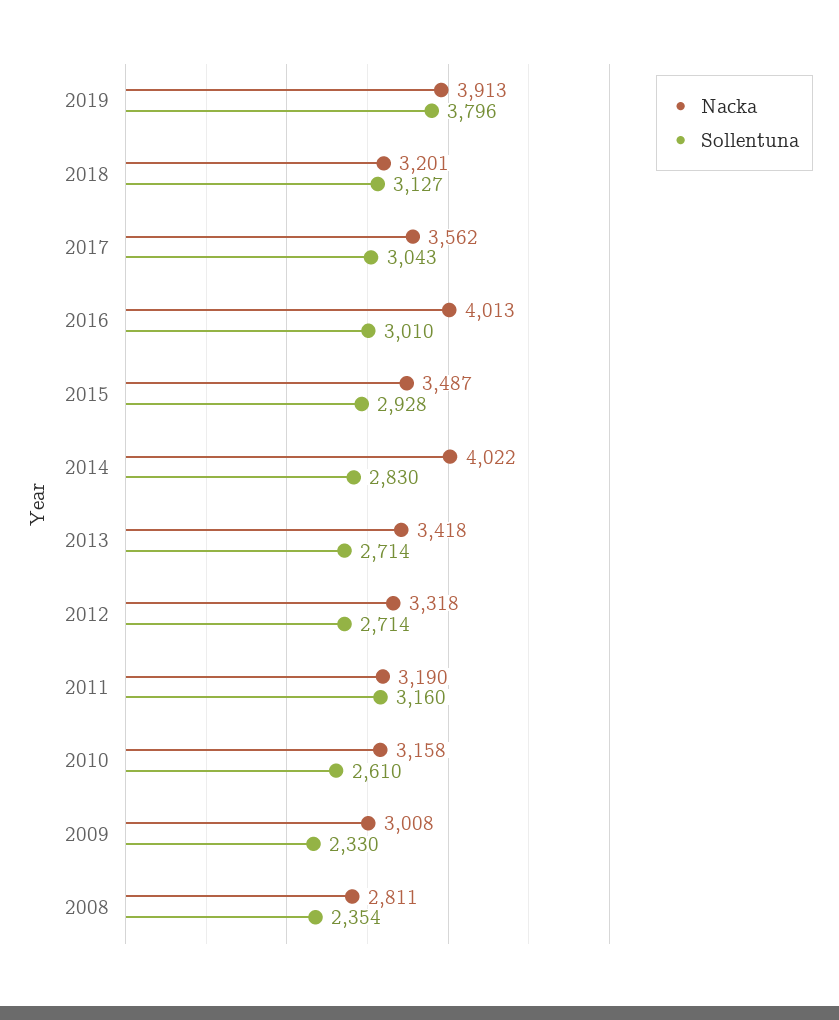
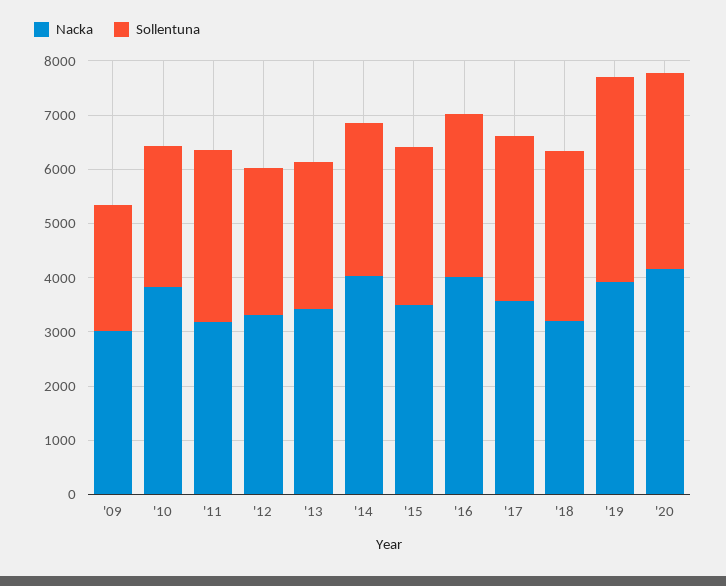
Nacka, 2010: 3158 -> 3800
Nacka, 2008: 2811 -> none
Sollentuna, 2008: 2354 -> none
Nacka, '20: none -> 4200
Sollentuna, '20: none -> 3600

